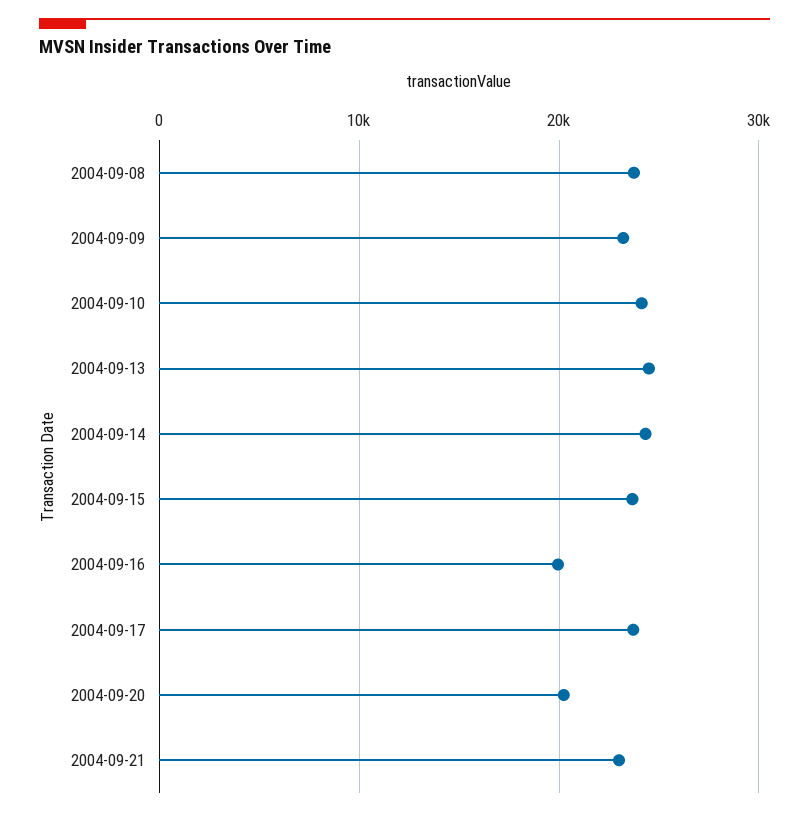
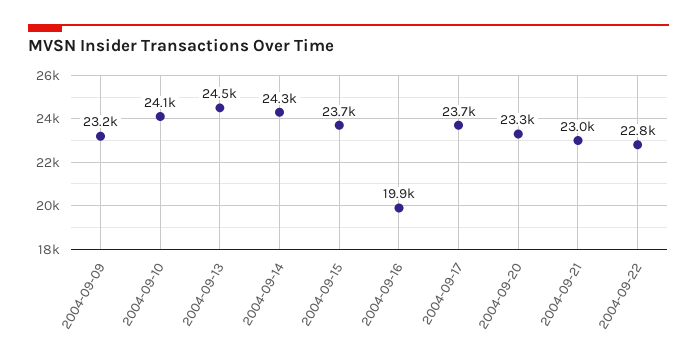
2004-09-08: 24000 -> none
2004-09-20: 20000 -> 23300
2004-09-22: none -> 22800

